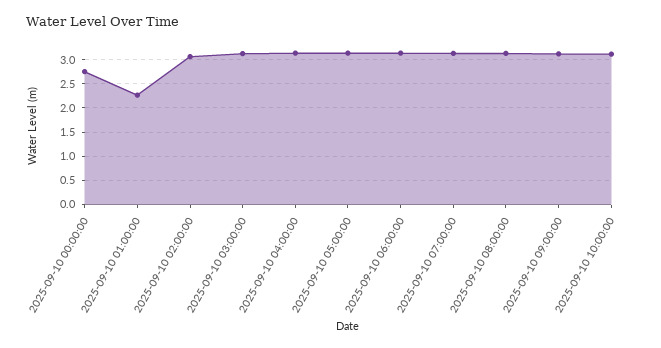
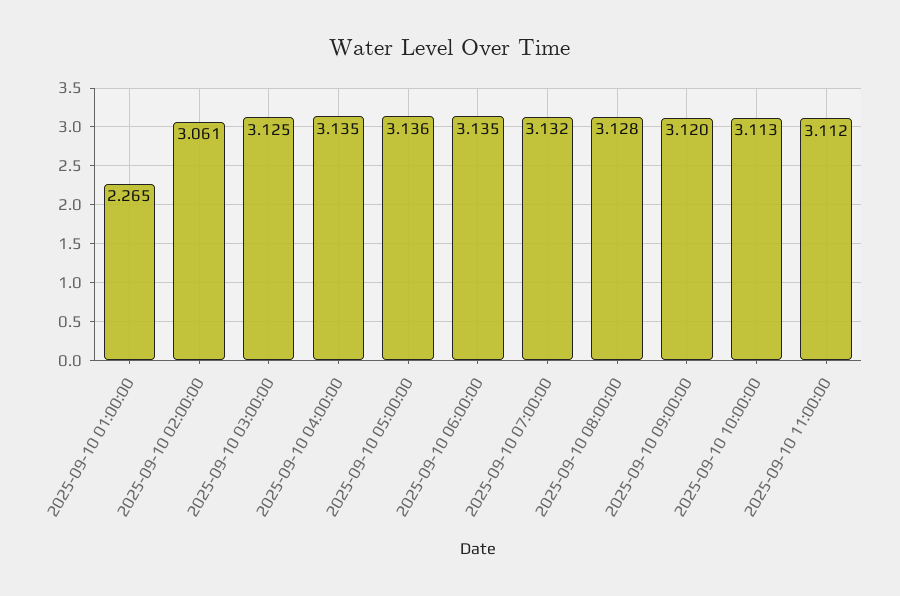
2025-09-10 00:00:00: 2.75 -> none
2025-09-10 11:00:00: none -> 3.112

